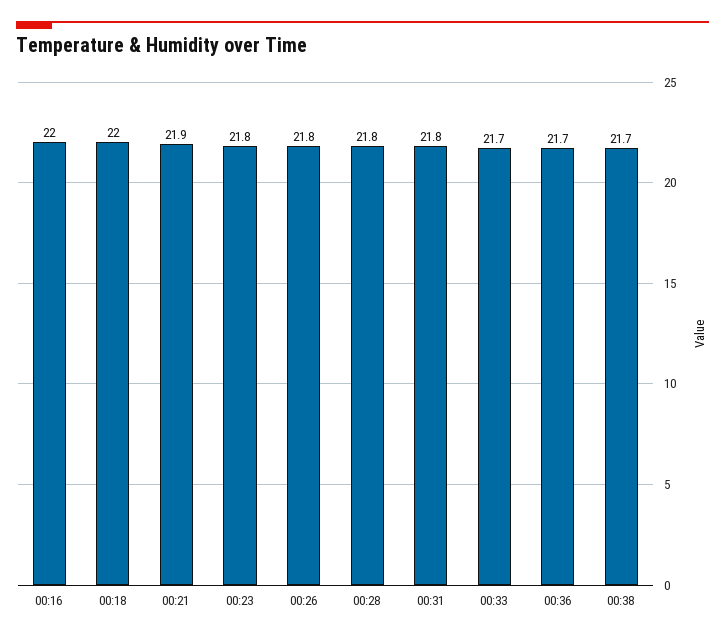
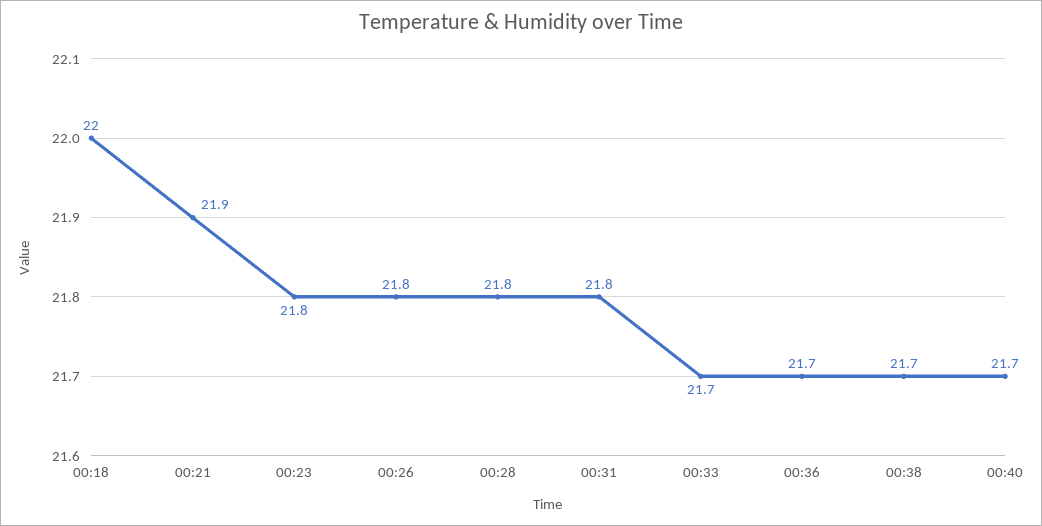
00:16: 22 -> none
00:40: none -> 21.7

